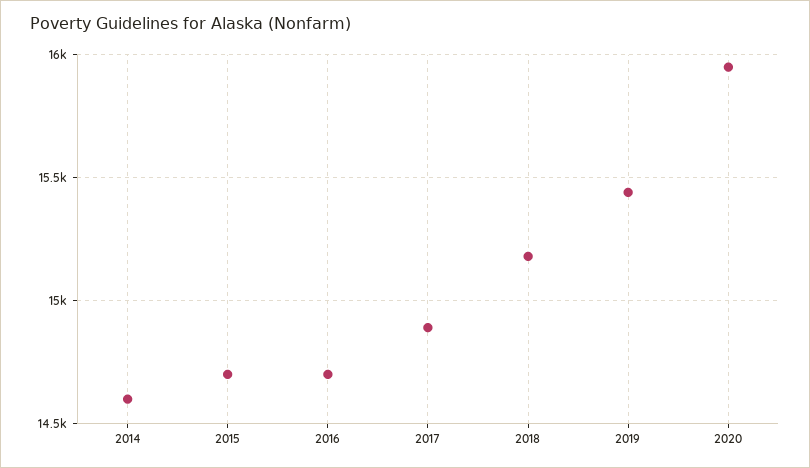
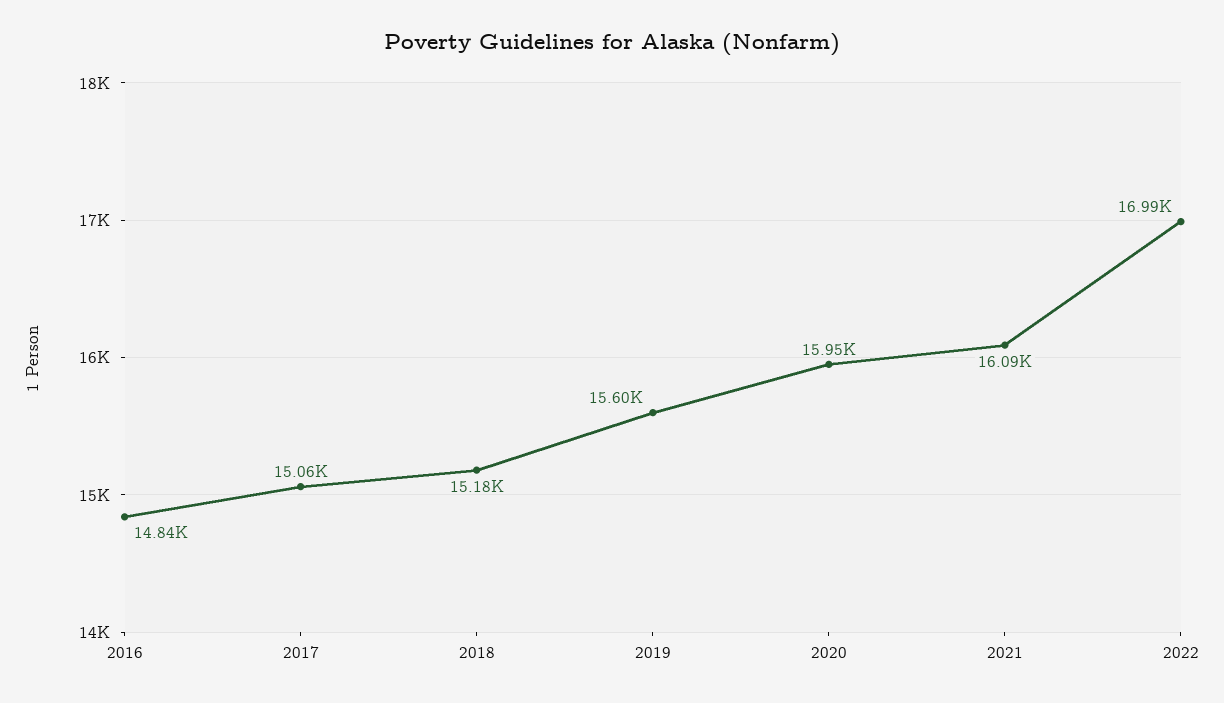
2014: 14600 -> none
2015: 14700 -> none
2016: 14700 -> 14840
2017: 14900 -> 15060
2019: 15450 -> 15600
2021: none -> 16090
2022: none -> 16990

